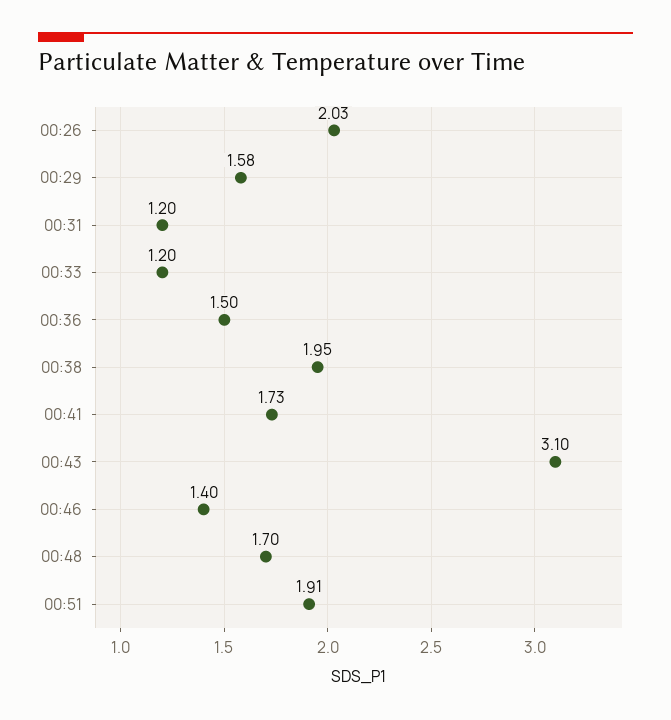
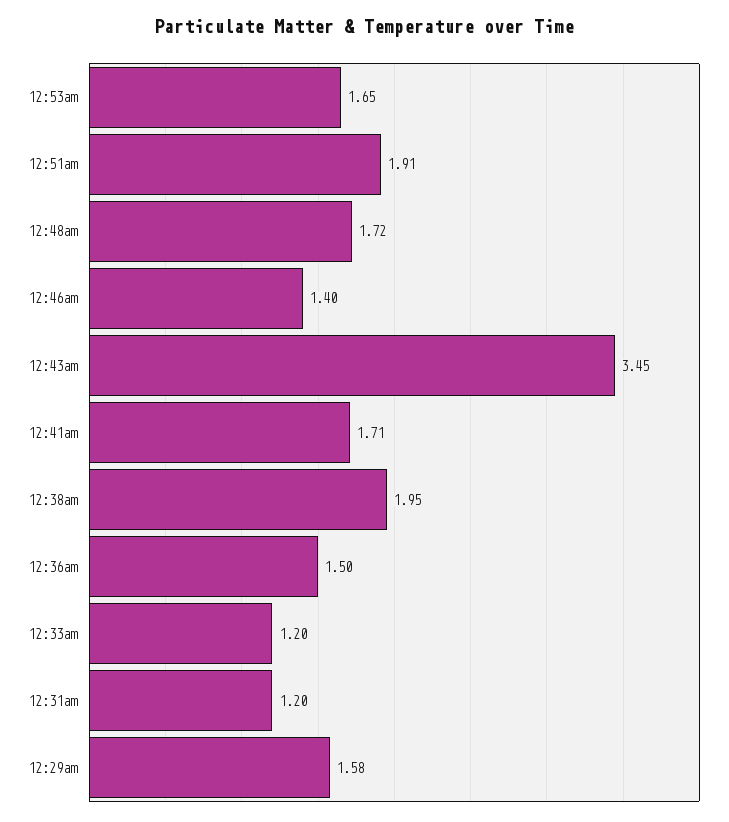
00:26: 2.03 -> none
00:41: 1.73 -> 1.71
00:43: 3.1 -> 3.45
00:48: 1.7 -> 1.72
12:53am: none -> 1.65

